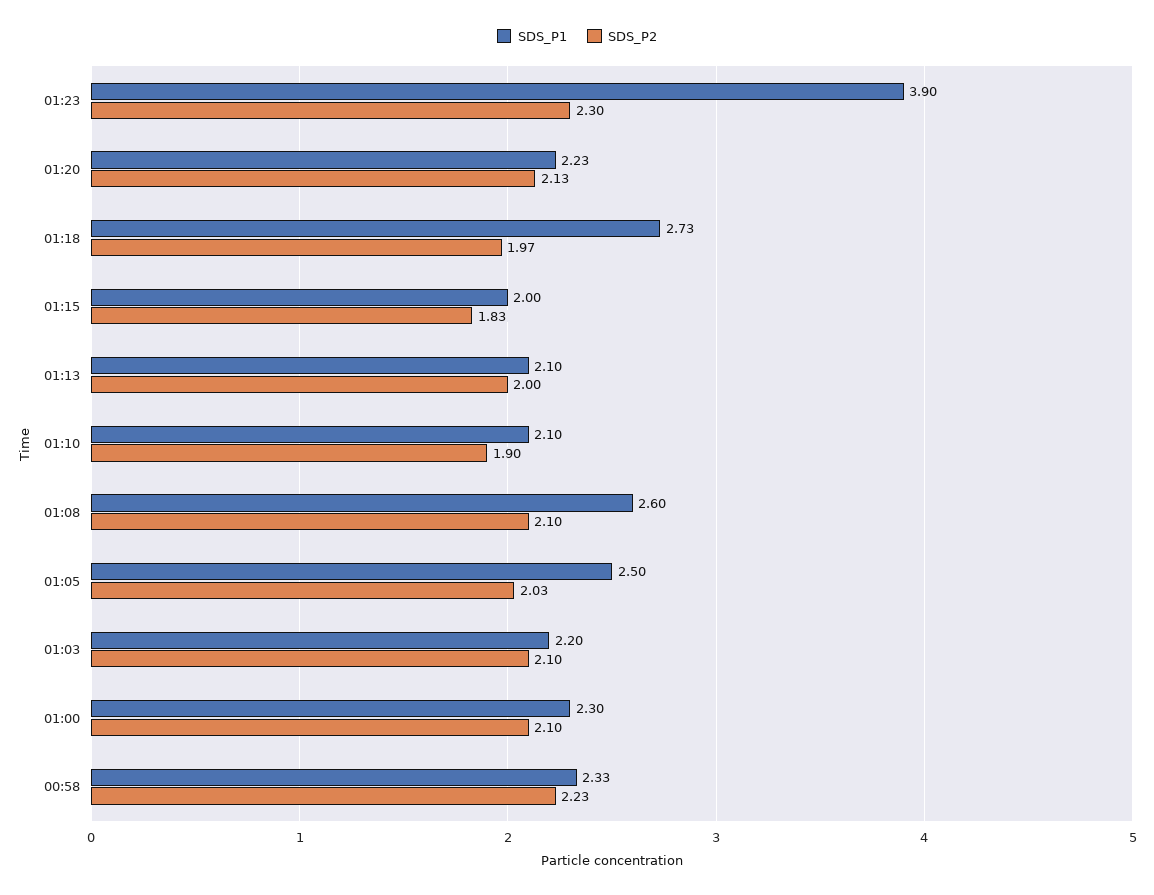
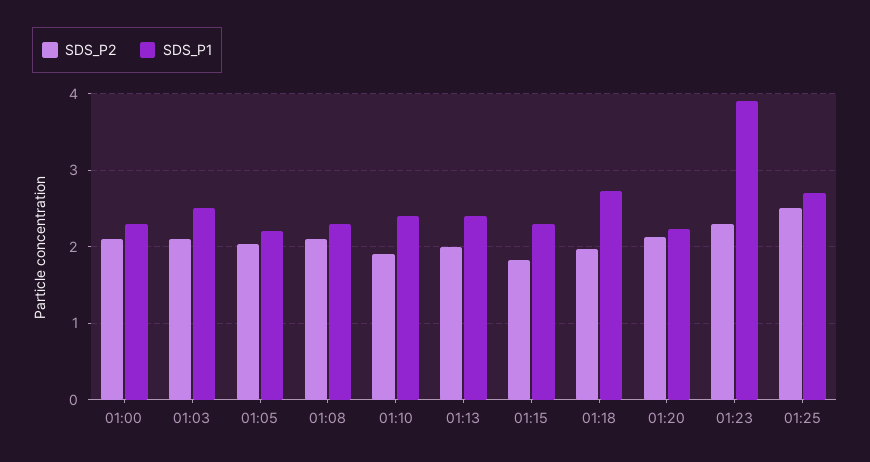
SDS_P1, 01:15: 2 -> 2.3
SDS_P1, 01:13: 2.1 -> 2.4
SDS_P1, 01:10: 2.1 -> 2.4
SDS_P1, 01:08: 2.6 -> 2.3
SDS_P1, 01:05: 2.5 -> 2.2
SDS_P1, 01:03: 2.2 -> 2.5
SDS_P1, 00:58: 2.33 -> none
SDS_P2, 00:58: 2.23 -> none
SDS_P2, 01:25: none -> 2.5
SDS_P1, 01:25: none -> 2.7

